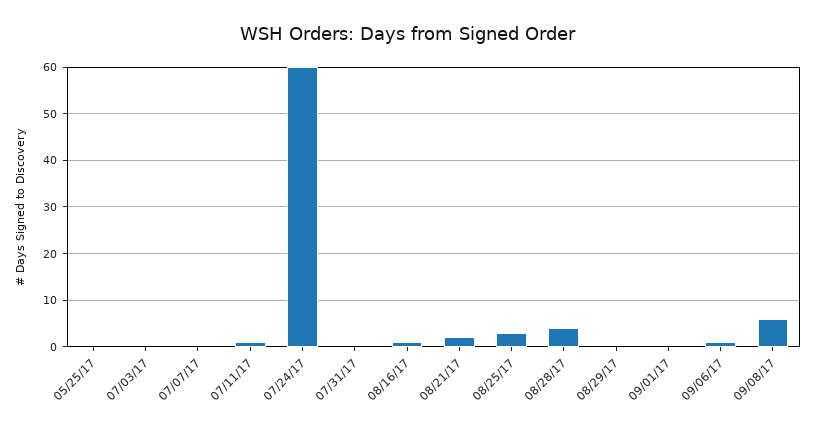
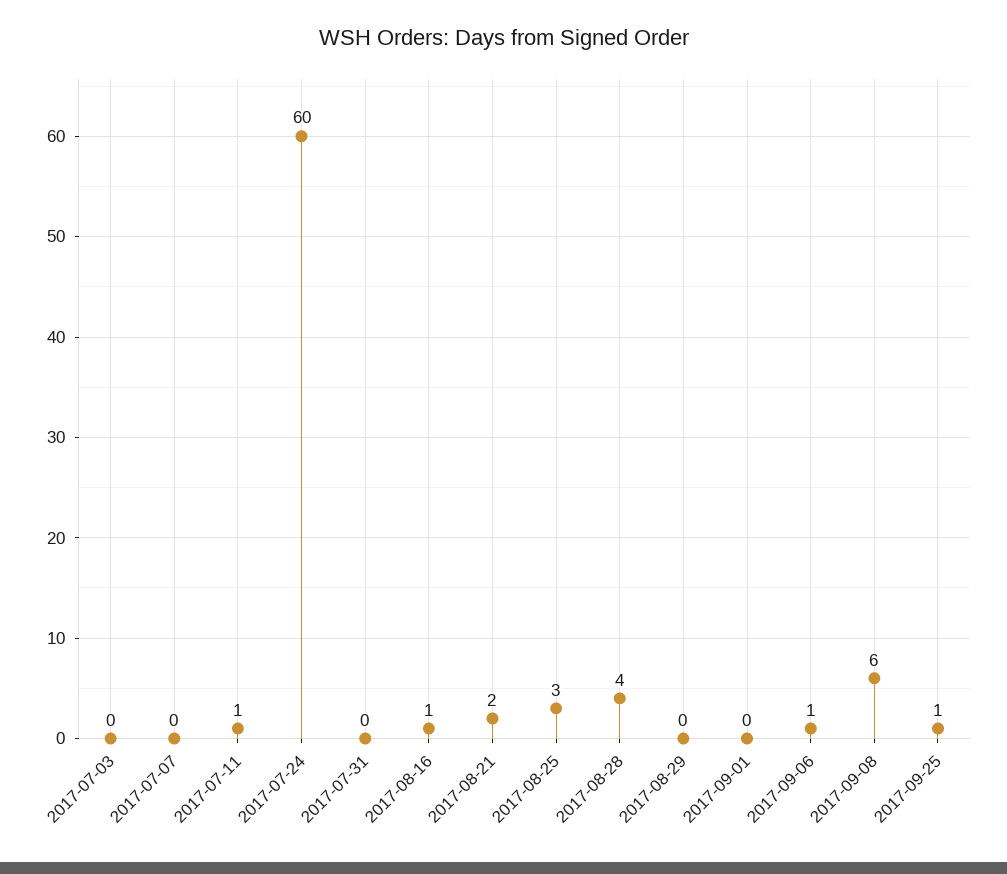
05/25/17: 0 -> none
2017-09-25: none -> 1

